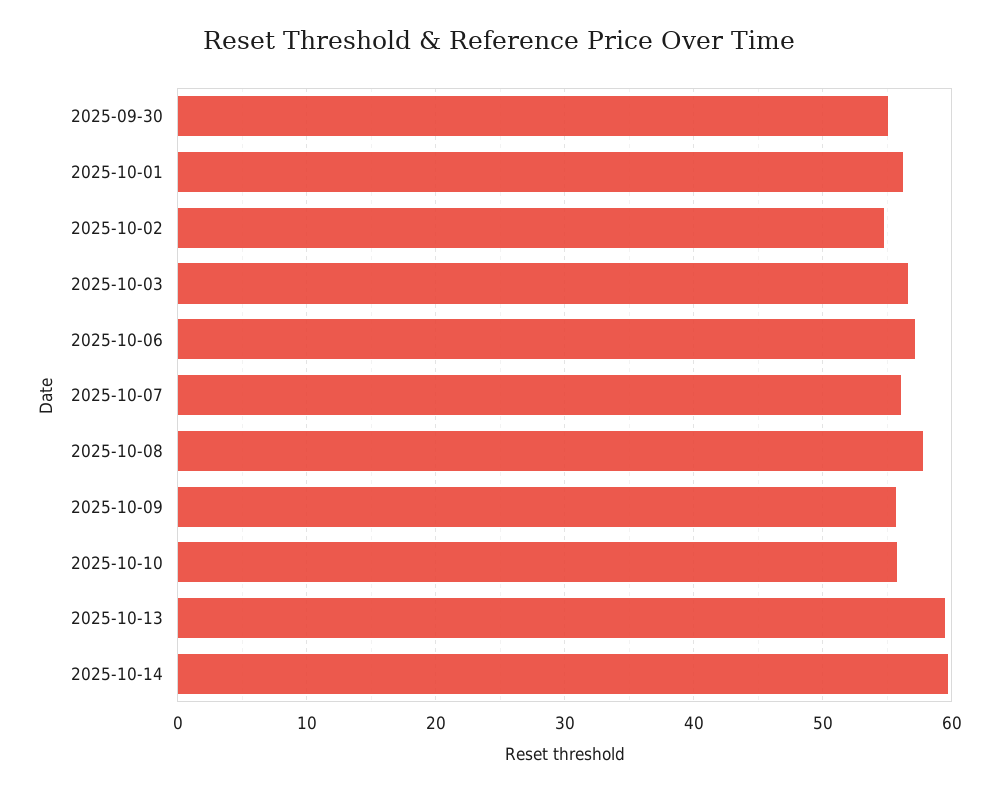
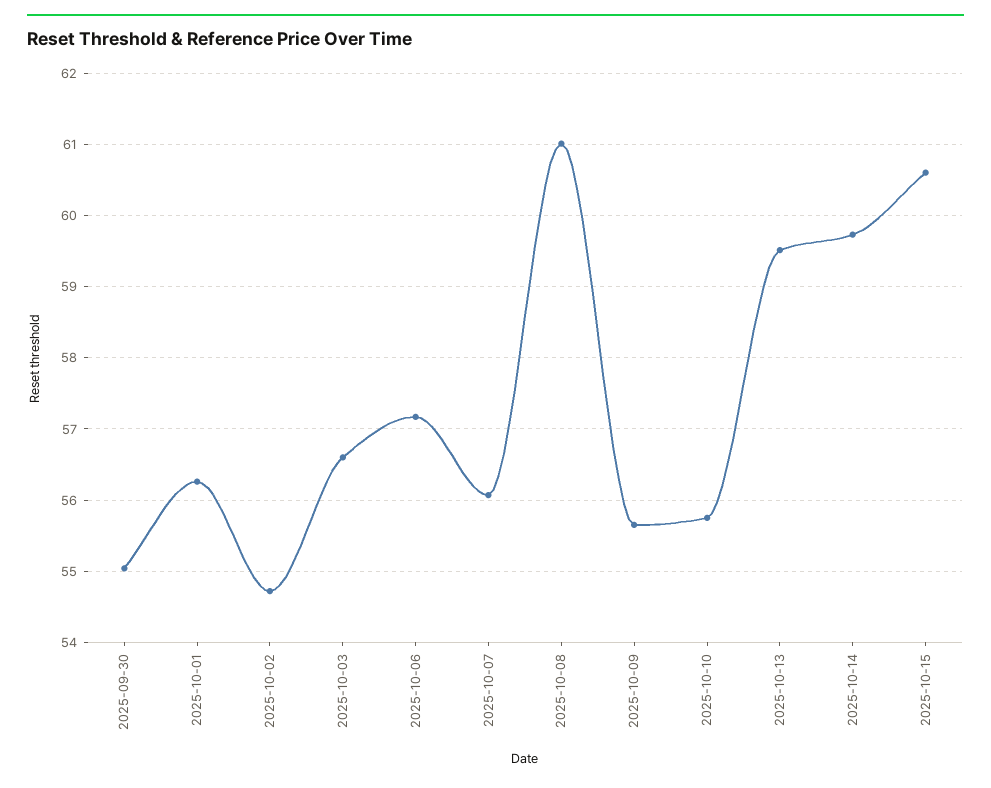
2025-10-08: 58 -> 61
2025-10-15: none -> 60.6

